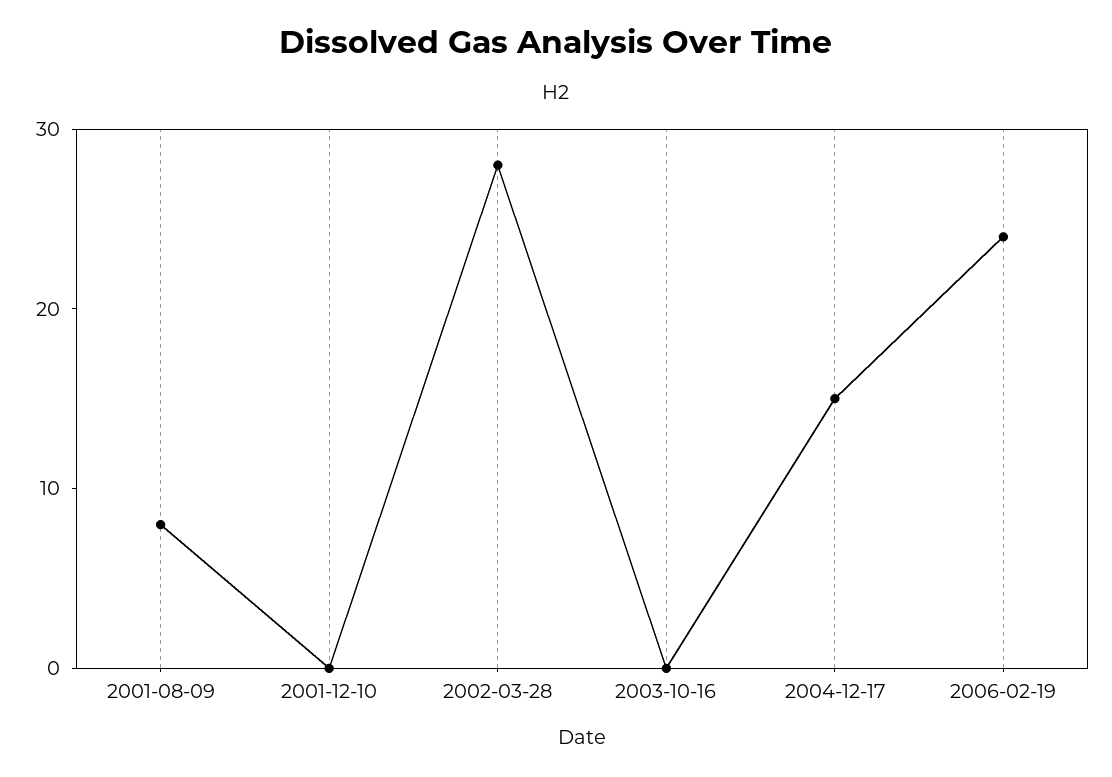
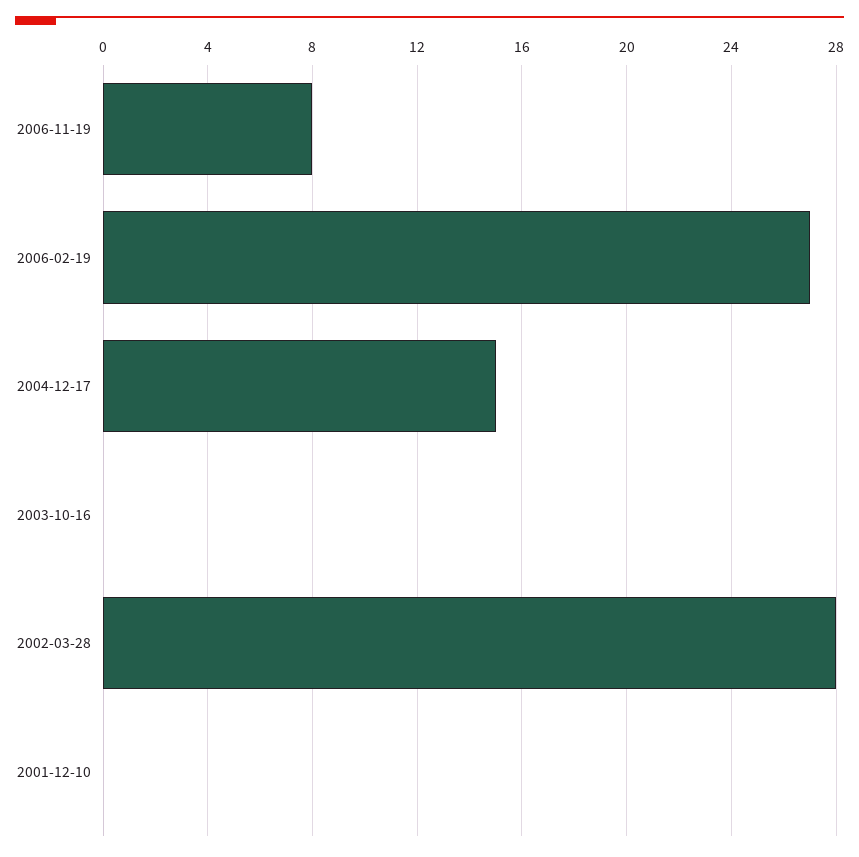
2001-08-09: 8 -> none
2006-02-19: 24 -> 27
2006-11-19: none -> 8

